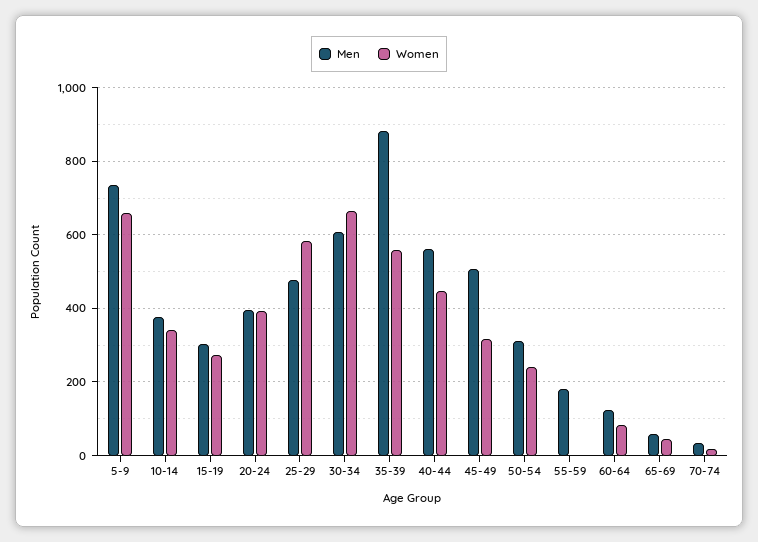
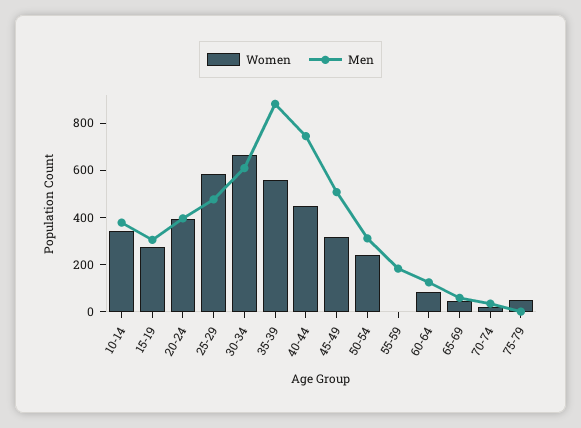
Men, 5-9: 740 -> none
Women, 5-9: 660 -> none
Men, 40-44: 560 -> 750
Women, 75-79: none -> 50
Men, 75-79: none -> 0

